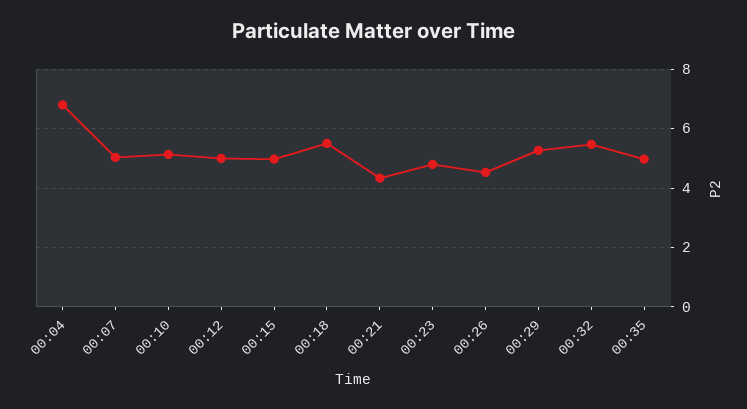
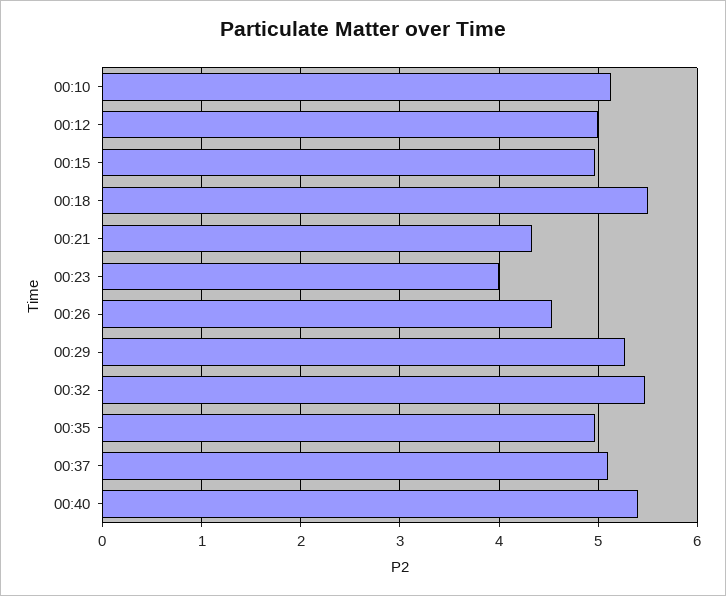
00:04: 6.75 -> none
00:07: 5 -> none
00:23: 4.75 -> 4
00:37: none -> 5.1
00:40: none -> 5.4

